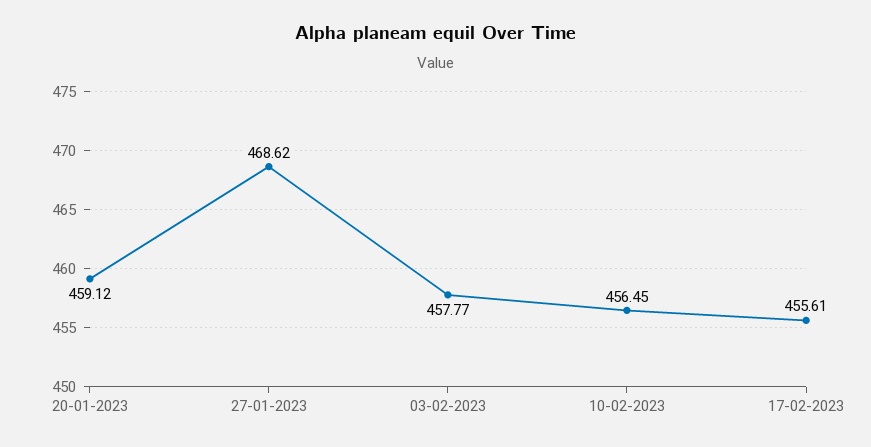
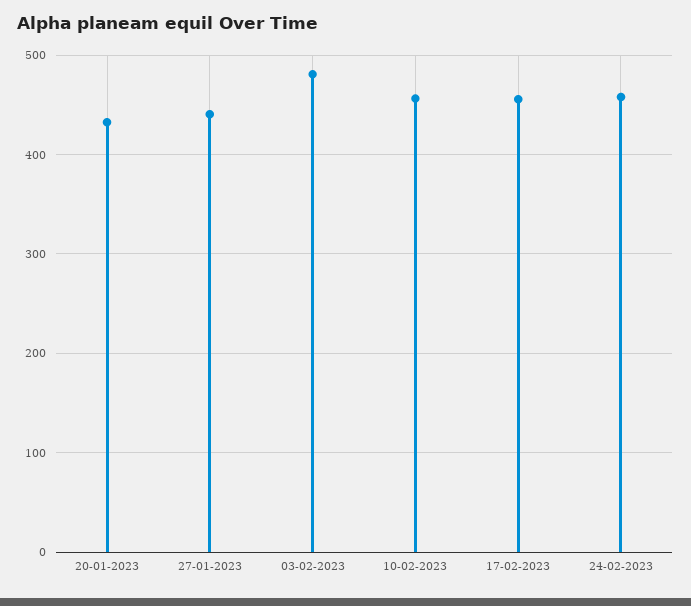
20-01-2023: 459.12 -> 430
27-01-2023: 468.62 -> 440
03-02-2023: 457.77 -> 480
24-02-2023: none -> 460

